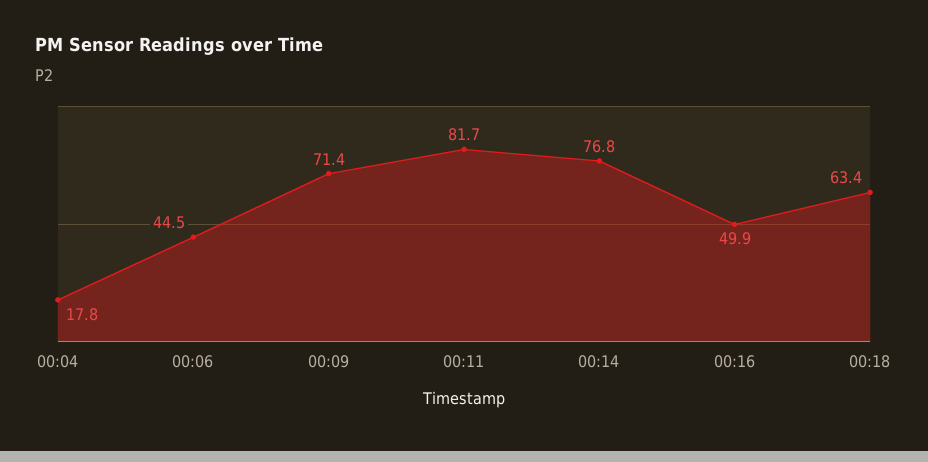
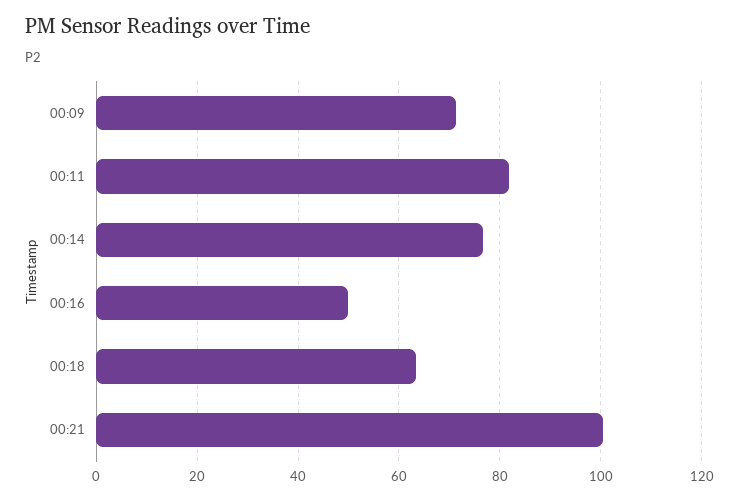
00:04: 17.8 -> none
00:06: 44.5 -> none
00:21: none -> 100

